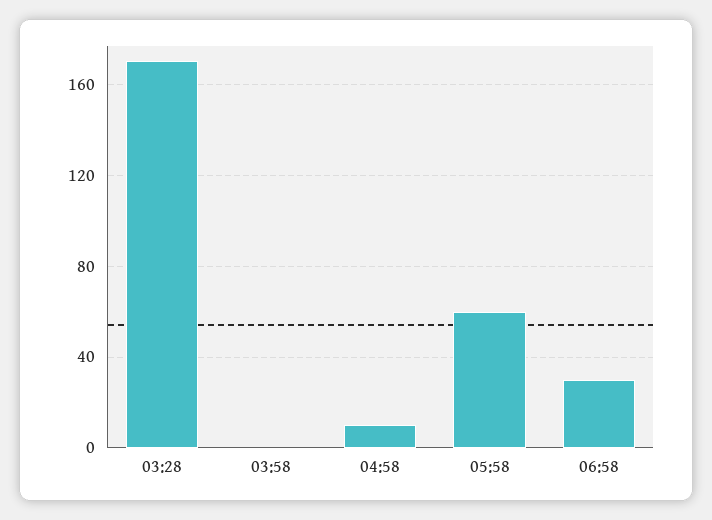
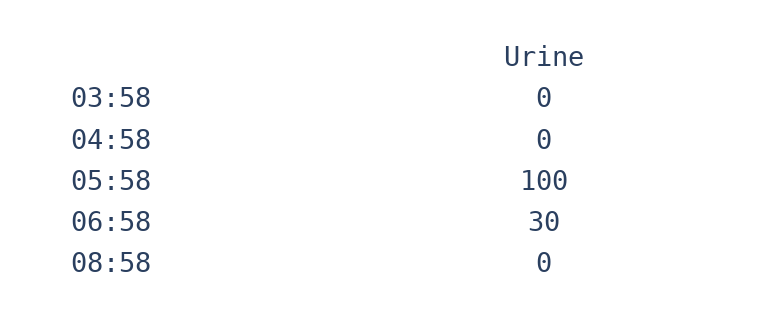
03:28: 170 -> none
04:58: 10 -> 0
05:58: 60 -> 100
08:58: none -> 0

